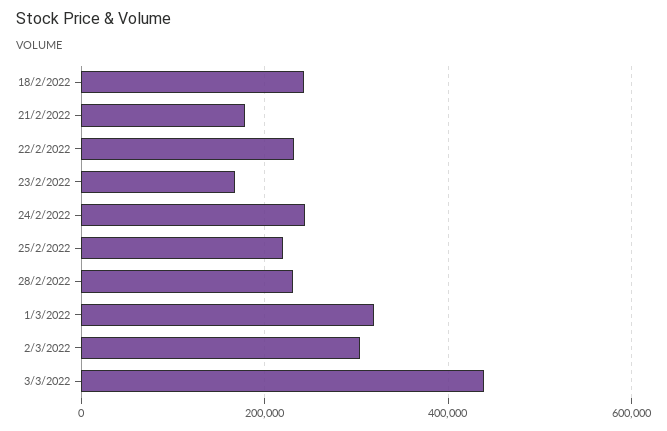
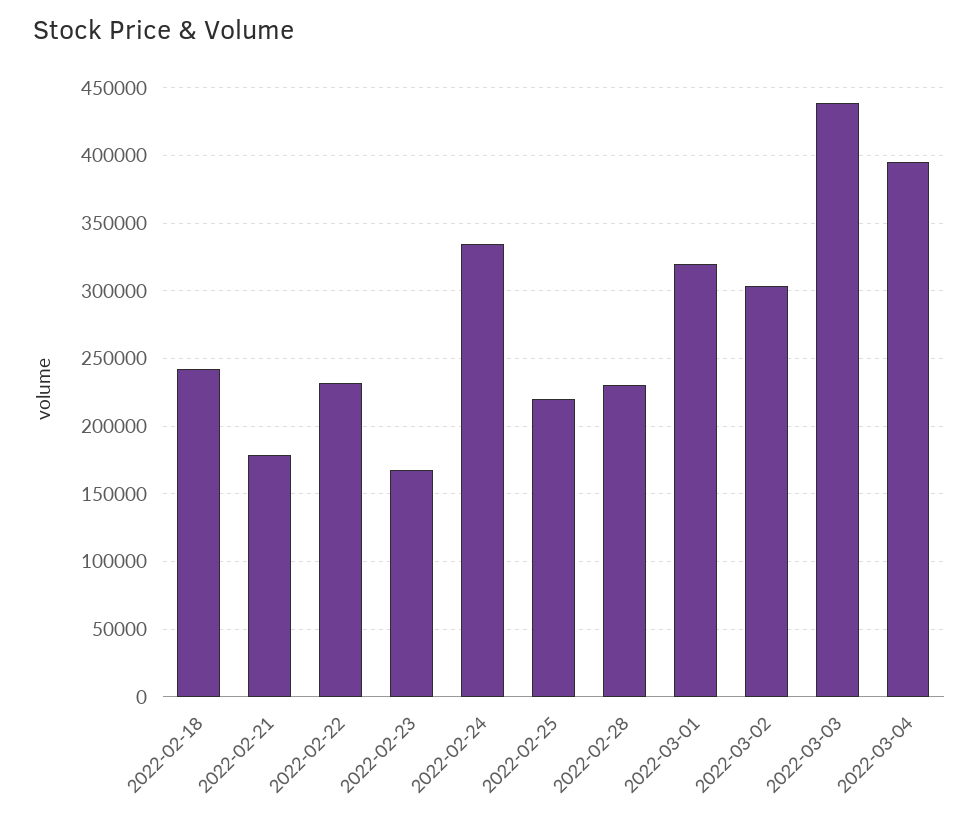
24/2/2022: 240000 -> 335000
2022-03-04: none -> 395000

